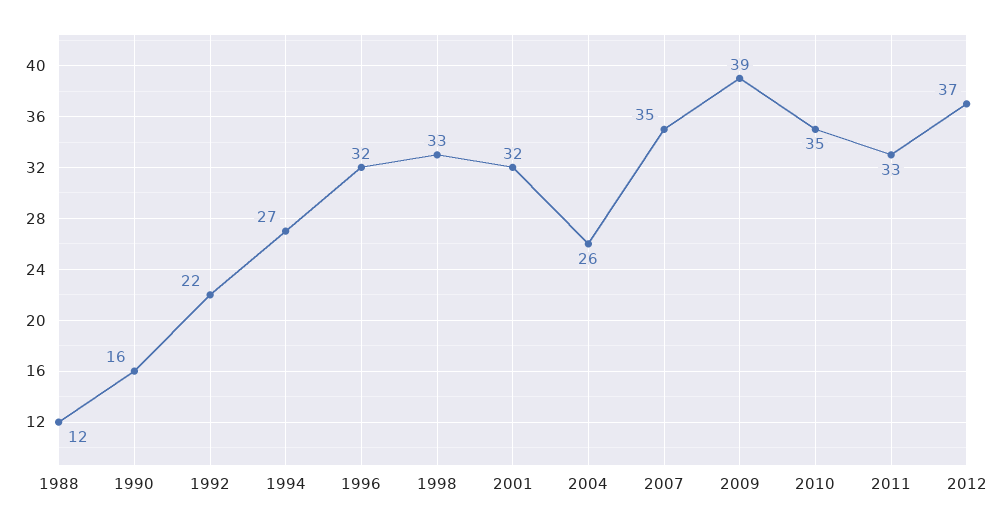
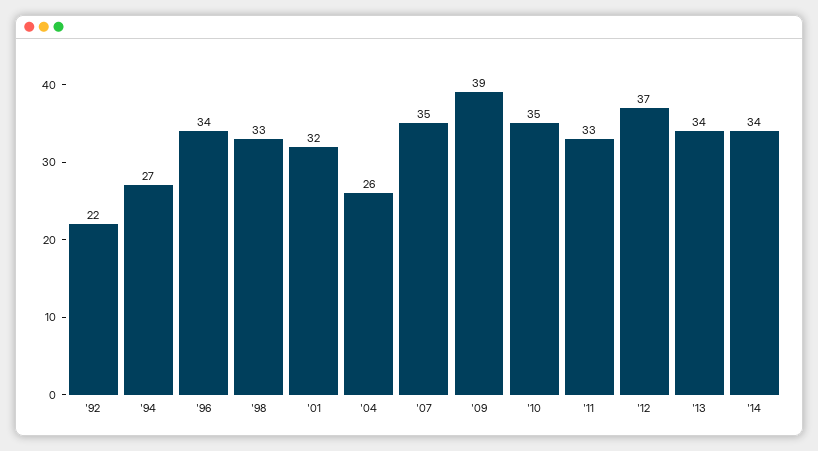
1988: 12 -> none
1990: 16 -> none
1996: 32 -> 34
'13: none -> 34
'14: none -> 34

